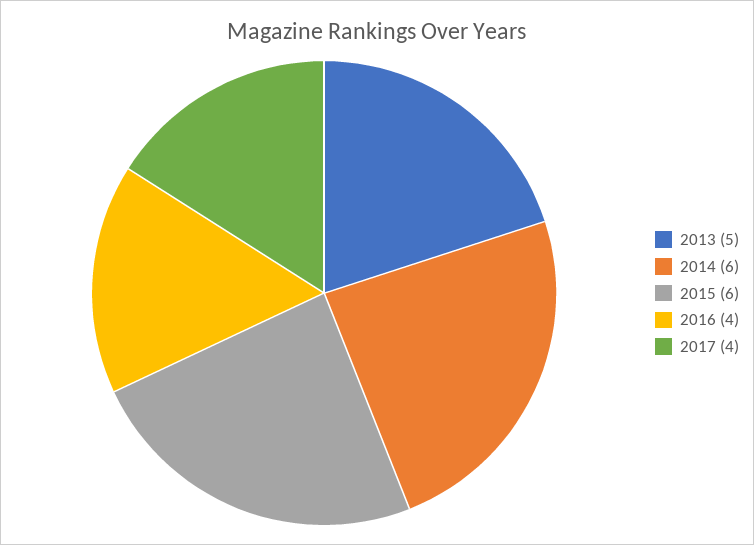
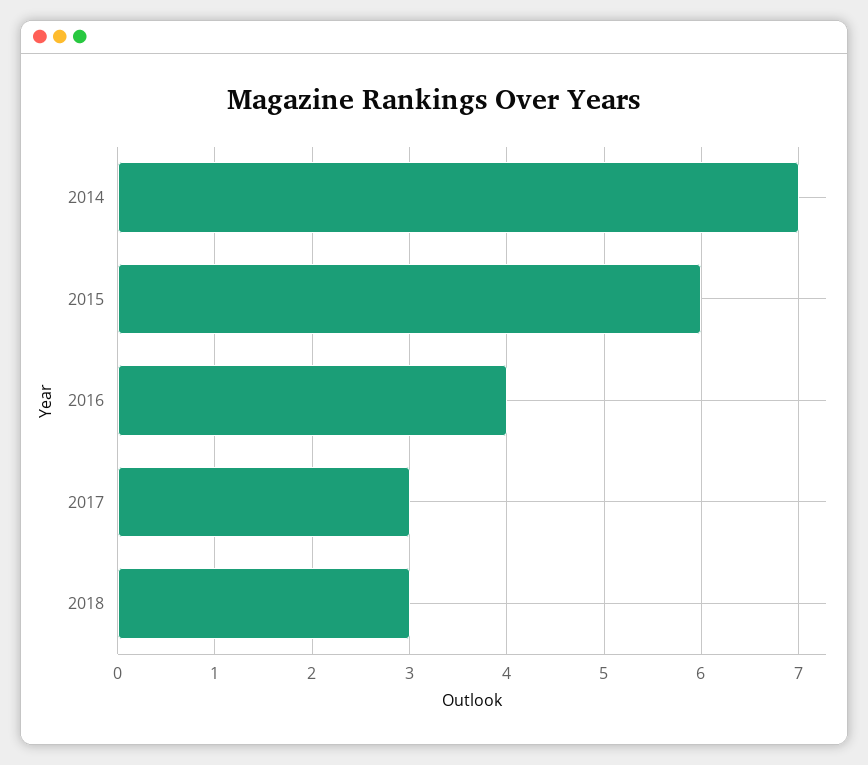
2013: 5 -> none
2014: 6 -> 7
2017: 4 -> 3
2018: none -> 3

